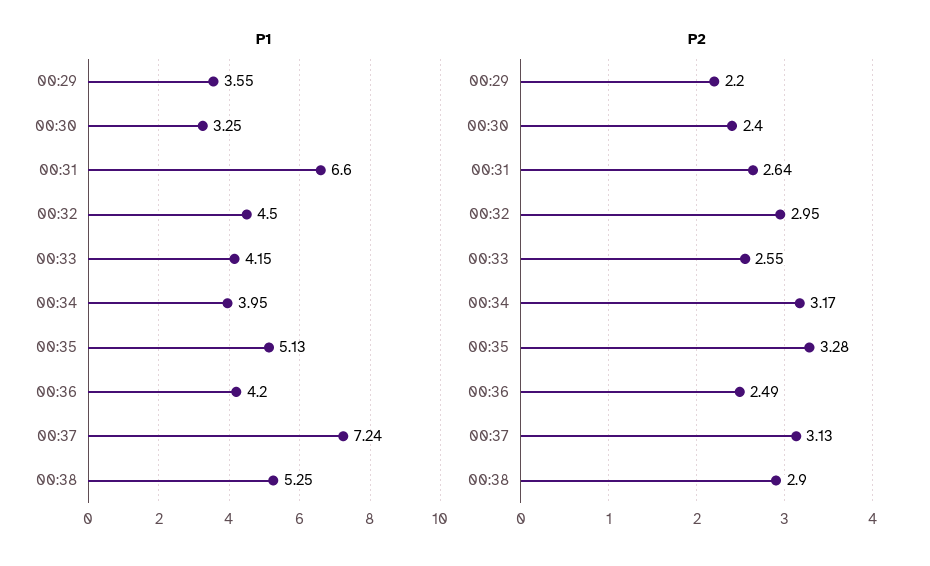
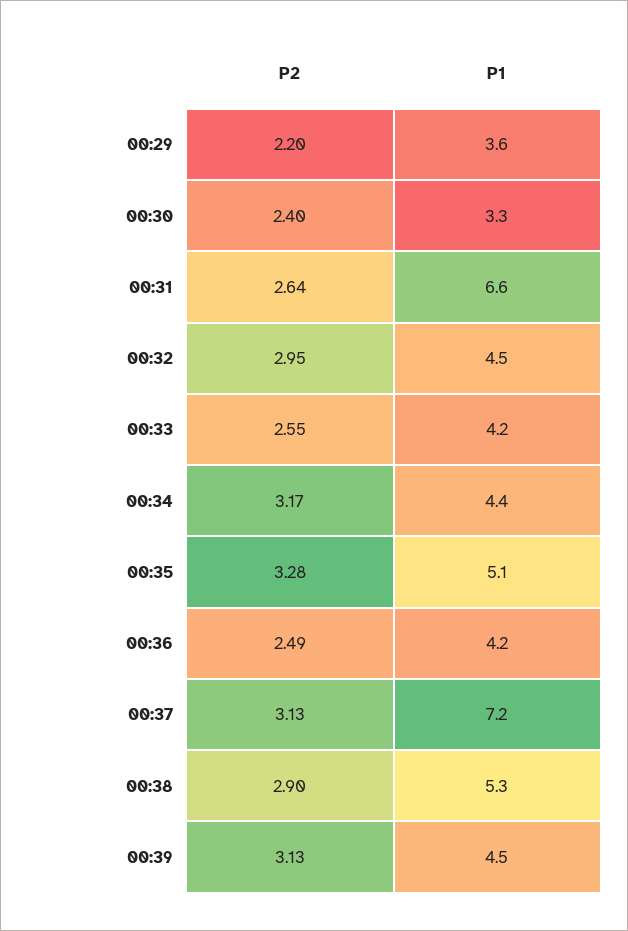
P1, 00:34: 3.95 -> 4.4
P2, 00:39: none -> 3.13
P1, 00:39: none -> 4.5

